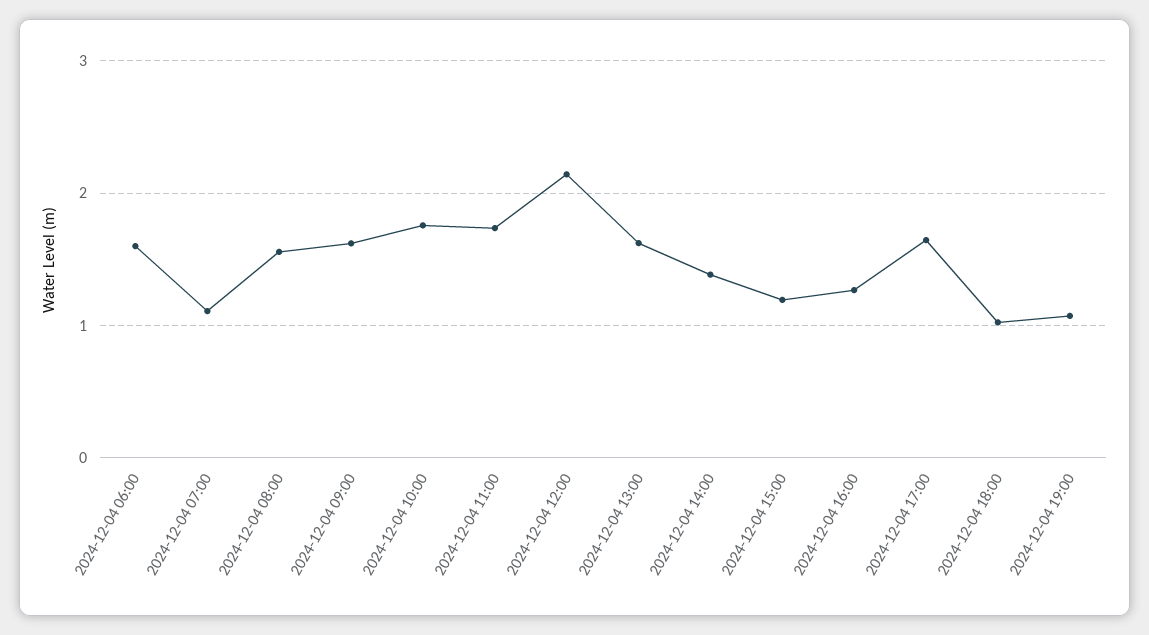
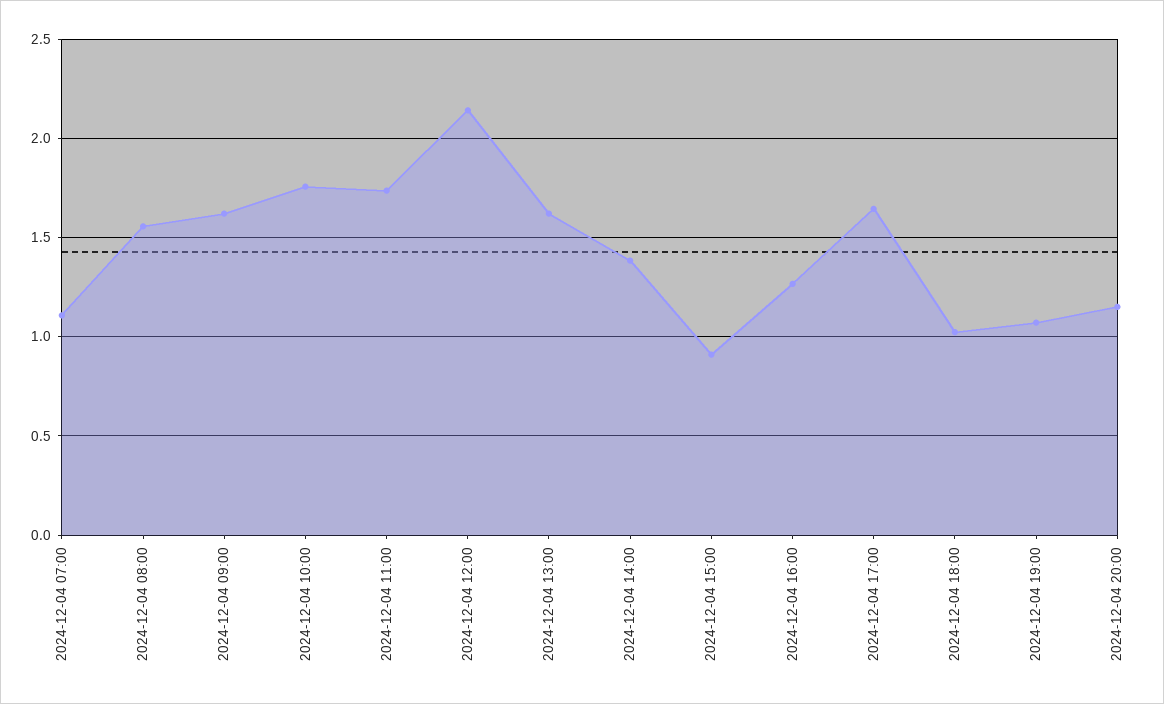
2024-12-04 06:00: 1.6 -> none
2024-12-04 15:00: 1.2 -> 0.9
2024-12-04 20:00: none -> 1.15

